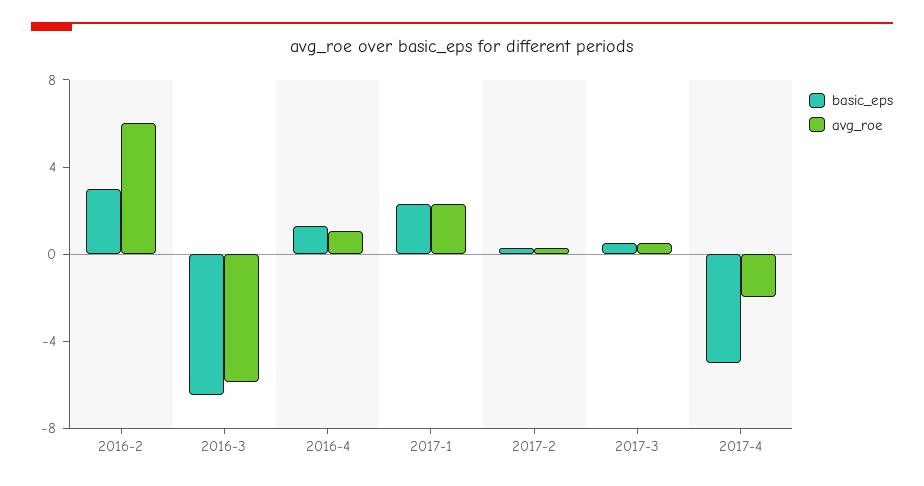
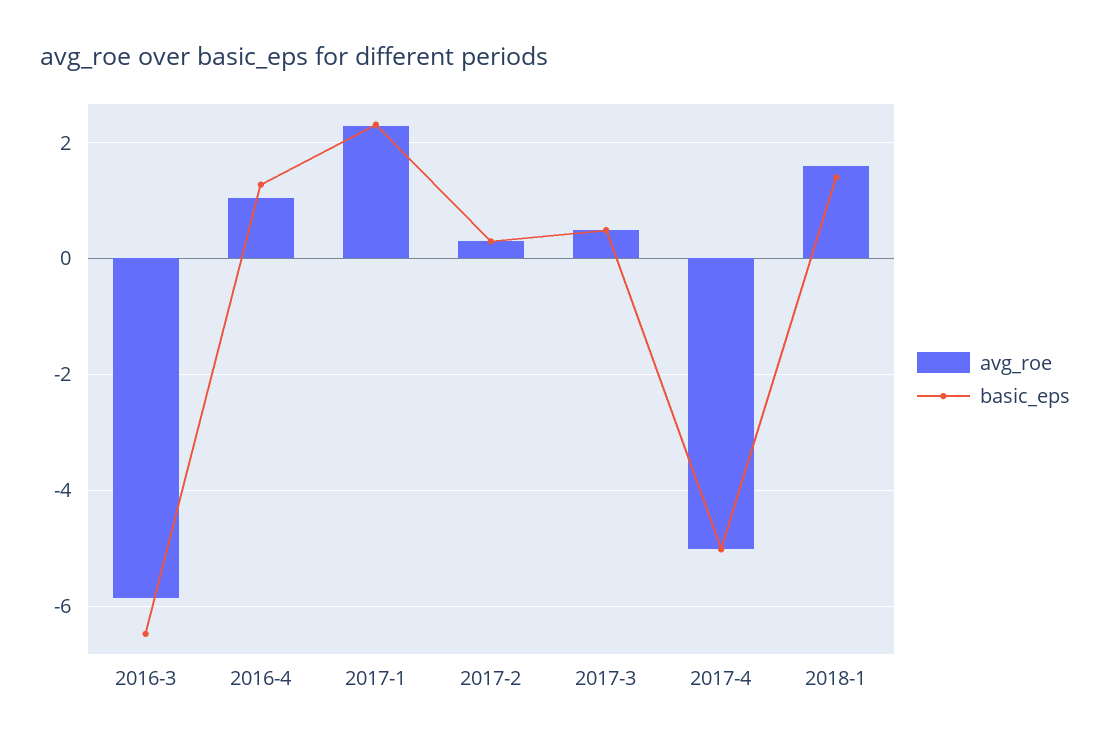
basic_eps, 2016-2: 3 -> none
avg_roe, 2016-2: 6 -> none
avg_roe, 2017-4: -2 -> -5
avg_roe, 2018-1: none -> 1.6
basic_eps, 2018-1: none -> 1.4

